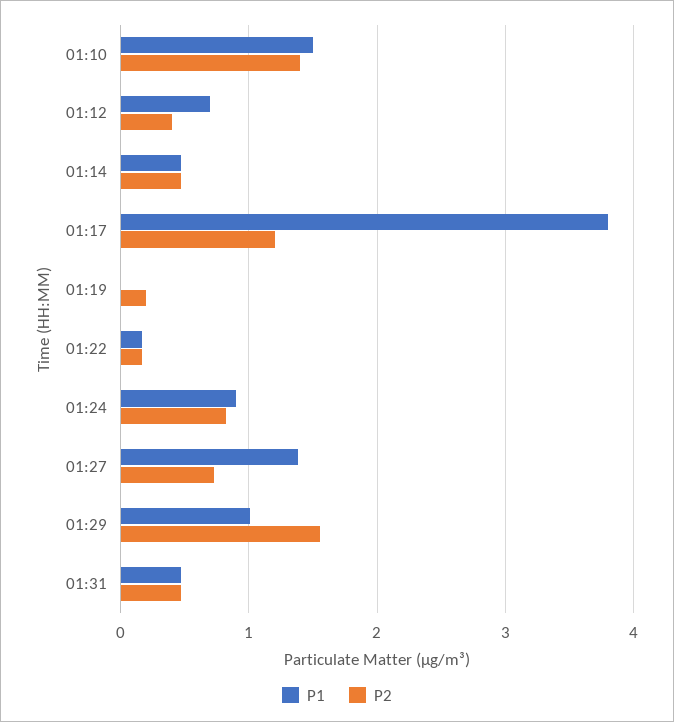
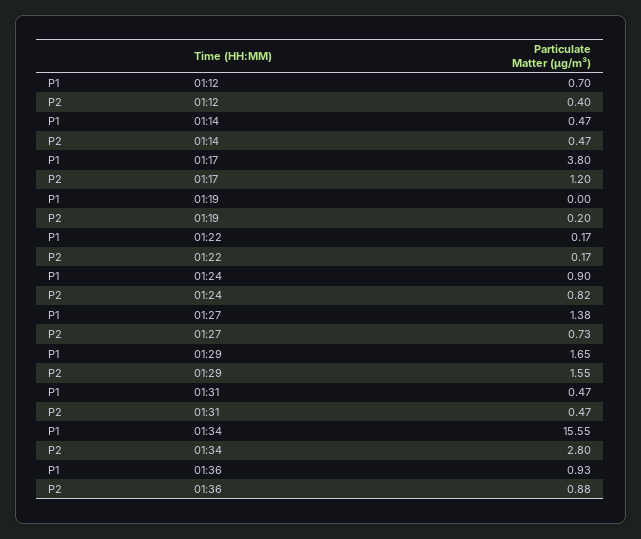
P1, 01:10: 1.5 -> none
P2, 01:10: 1.4 -> none
P1, 01:29: 1 -> 1.65
P1, 01:34: none -> 15.55
P2, 01:34: none -> 2.8
P1, 01:36: none -> 0.93
P2, 01:36: none -> 0.88

